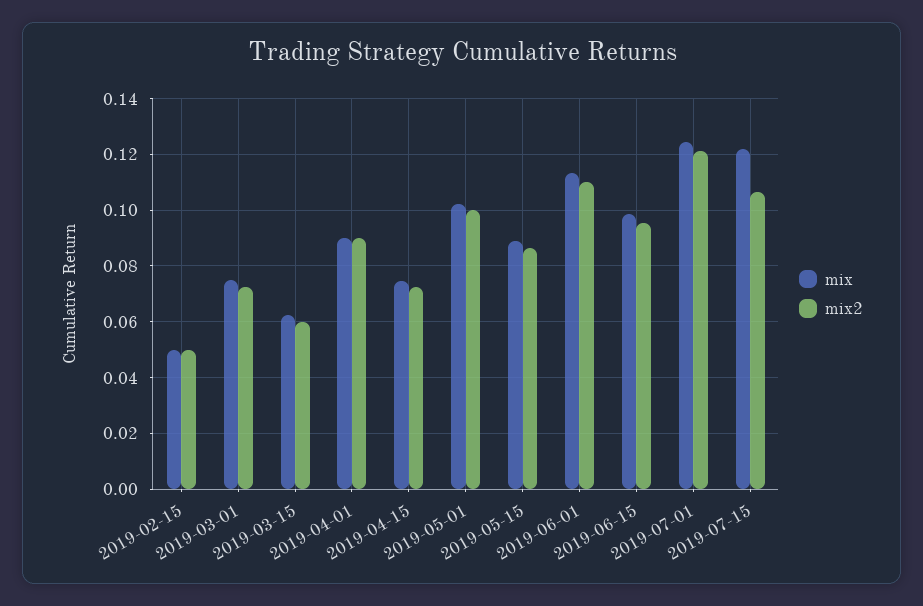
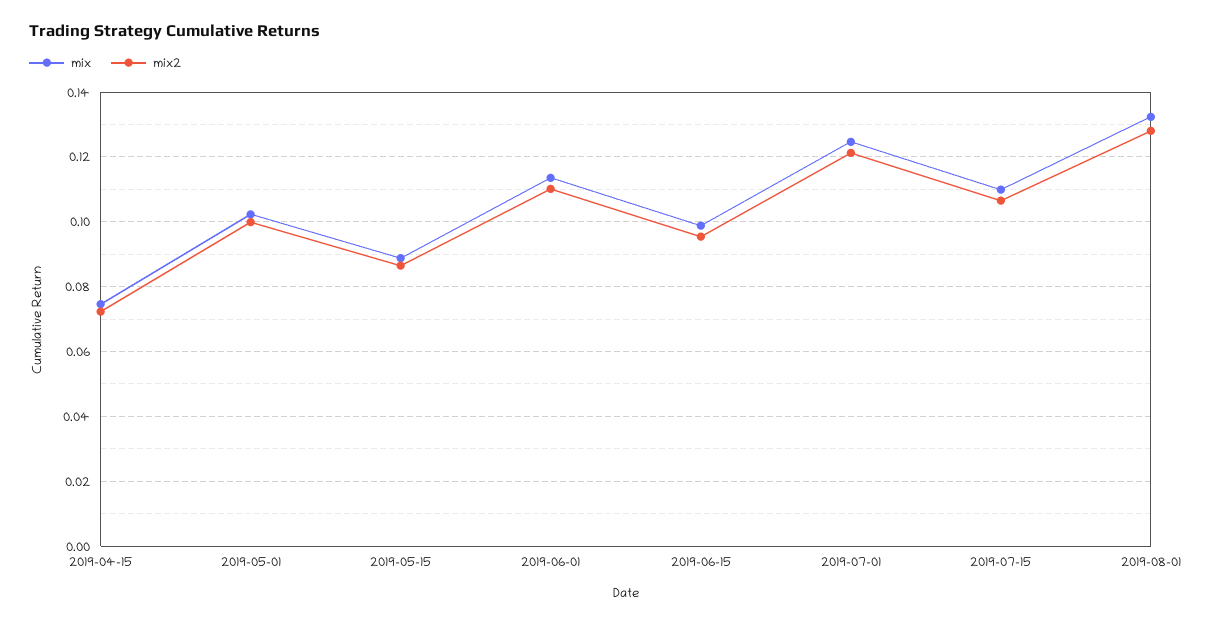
mix, 2019-02-15: 0.05 -> none
mix2, 2019-02-15: 0.05 -> none
mix, 2019-03-01: 0.075 -> none
mix2, 2019-03-01: 0.0725 -> none
mix, 2019-03-15: 0.0625 -> none
mix2, 2019-03-15: 0.06 -> none
mix, 2019-04-01: 0.09 -> none
mix2, 2019-04-01: 0.09 -> none
mix, 2019-07-15: 0.1225 -> 0.11
mix, 2019-08-01: none -> 0.132
mix2, 2019-08-01: none -> 0.128

